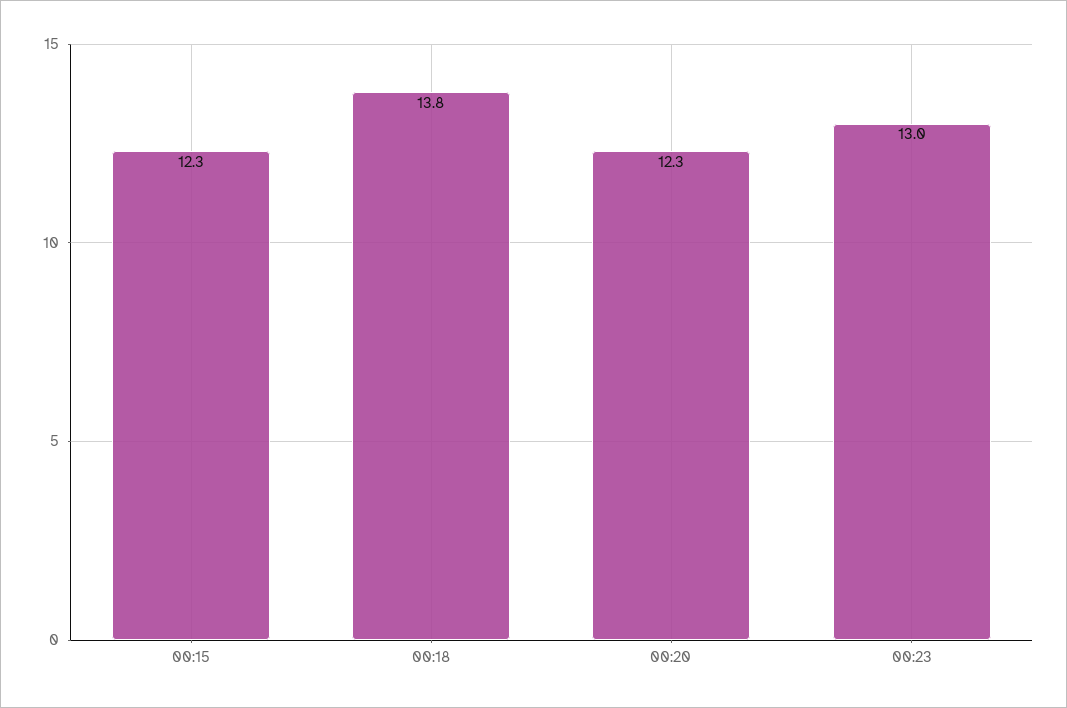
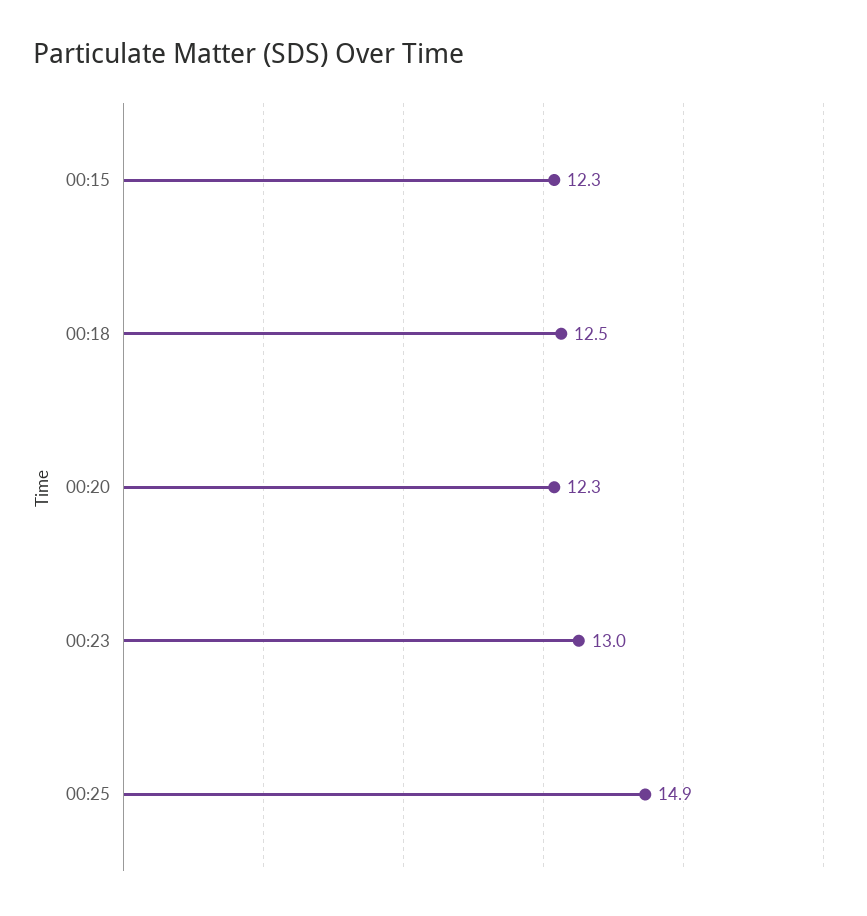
00:18: 13.8 -> 12.5
00:25: none -> 14.9

